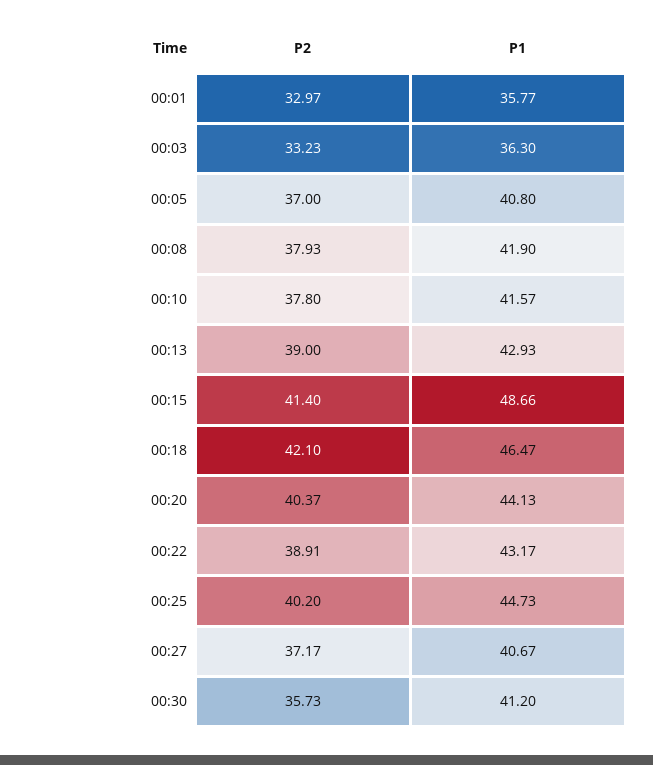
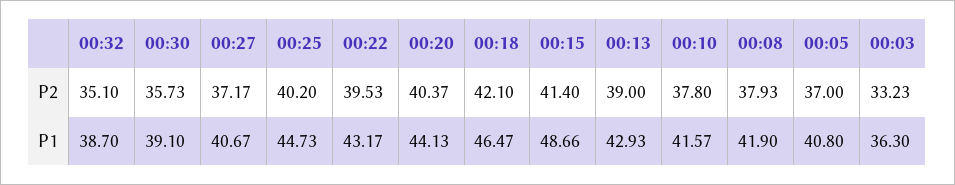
P2, 00:01: 32.97 -> none
P1, 00:01: 35.77 -> none
P2, 00:22: 38.91 -> 39.53
P1, 00:30: 41.2 -> 39.1
P2, 00:32: none -> 35.1
P1, 00:32: none -> 38.7

